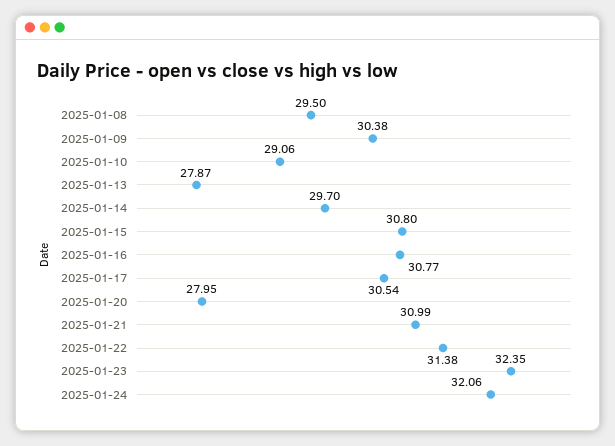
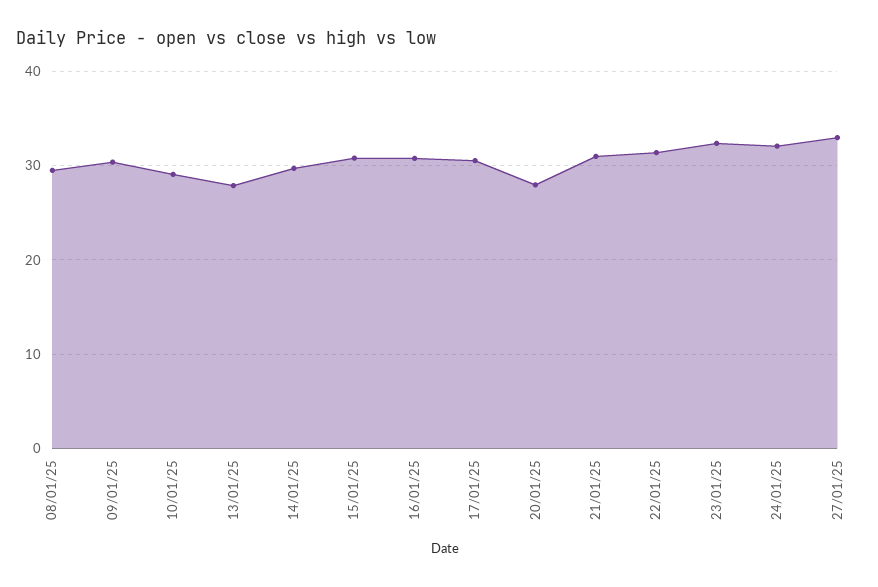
27/01/25: none -> 33

